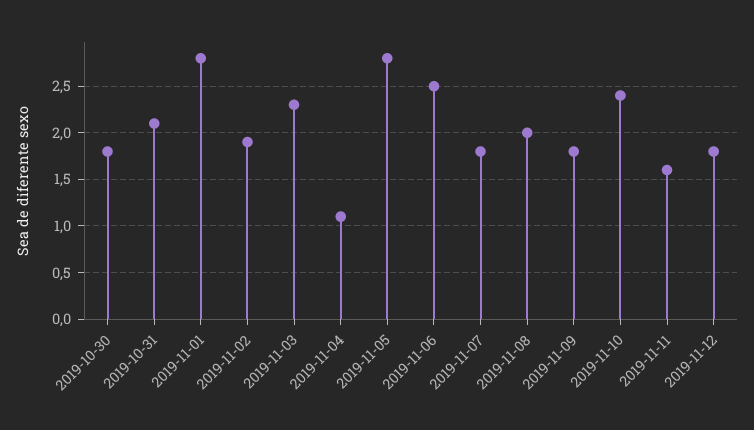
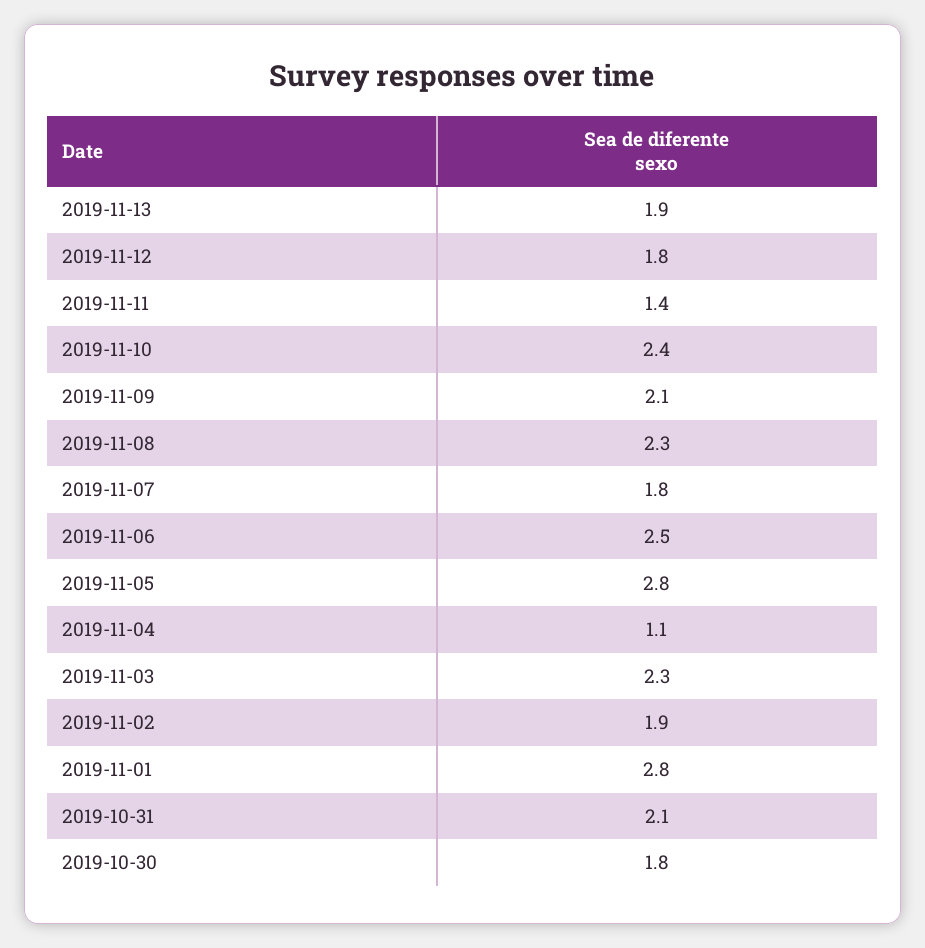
2019-11-08: 2 -> 2.3
2019-11-09: 1.8 -> 2.1
2019-11-11: 1.6 -> 1.4
2019-11-13: none -> 1.9

